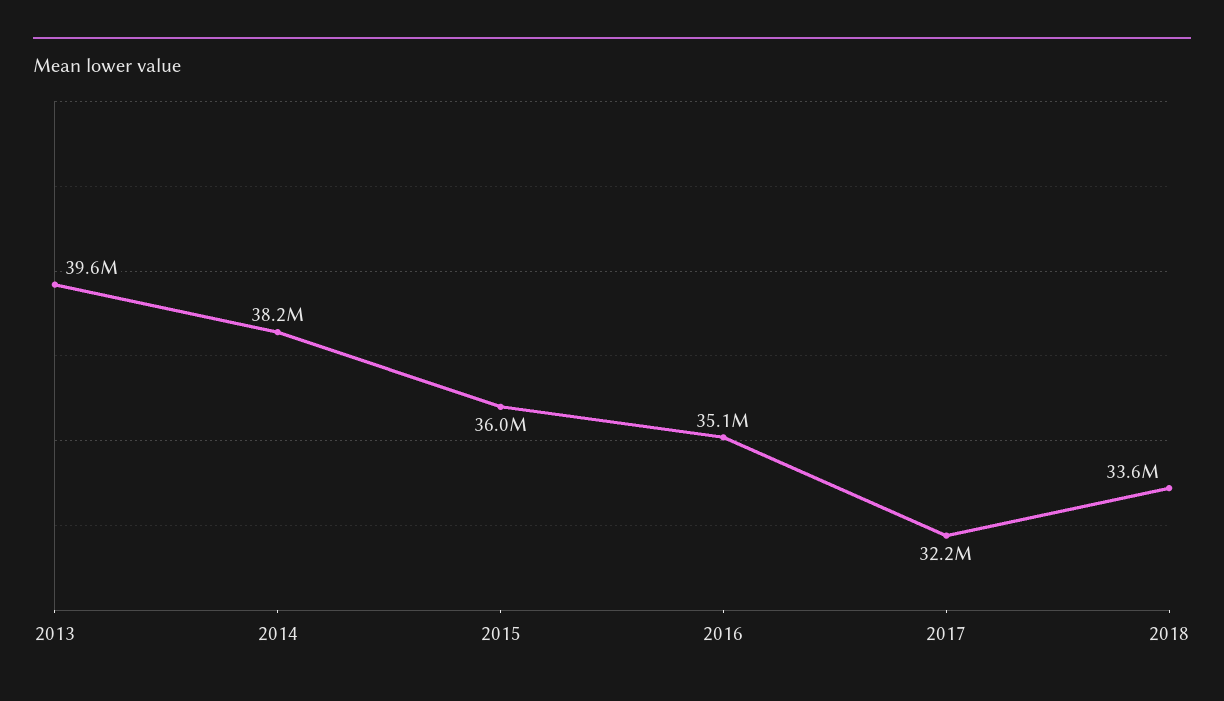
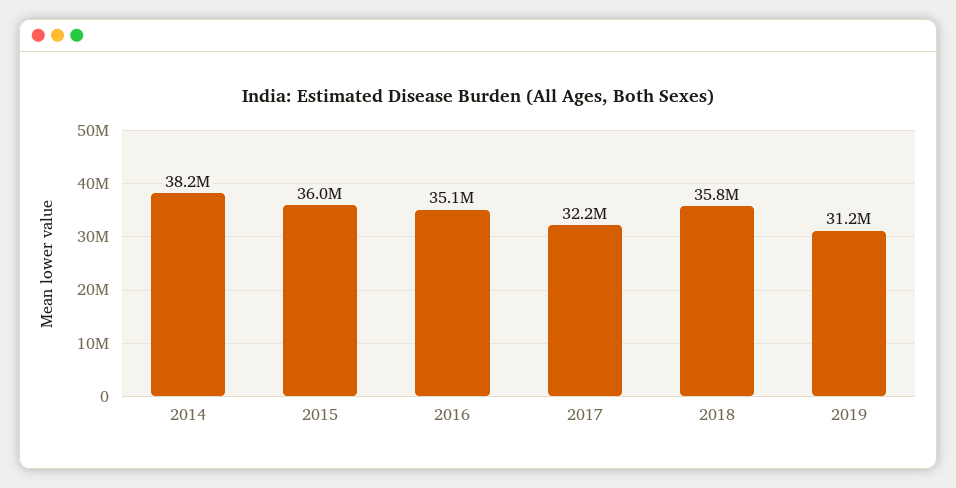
2013: 39600000 -> none
2018: 33600000 -> 35800000
2019: none -> 31200000

